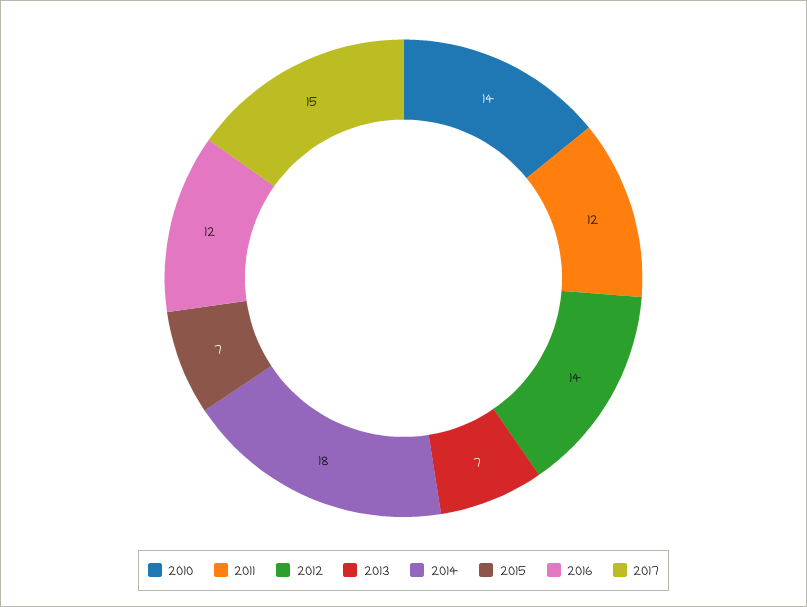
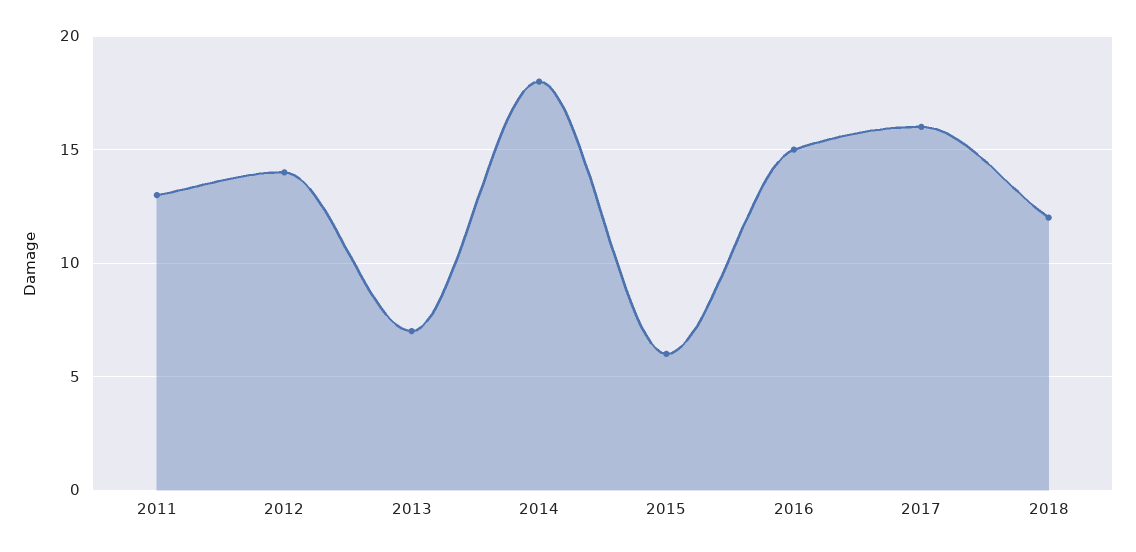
2010: 14 -> none
2011: 12 -> 13
2015: 7 -> 6
2016: 12 -> 15
2017: 15 -> 16
2018: none -> 12

